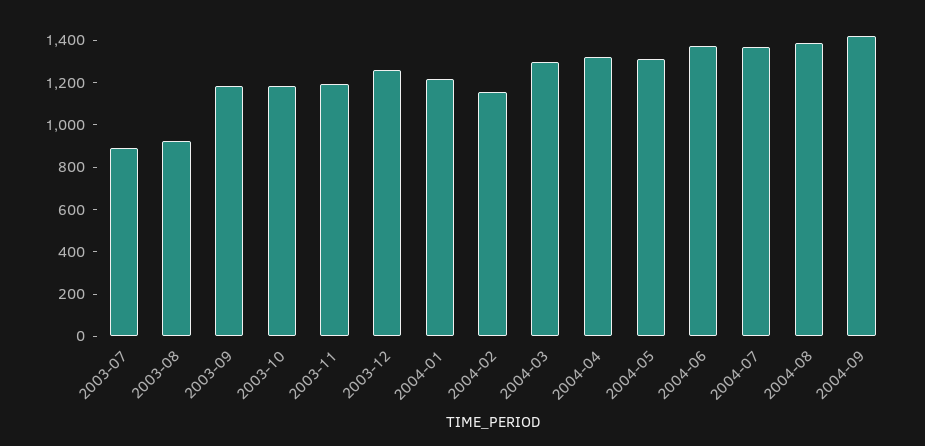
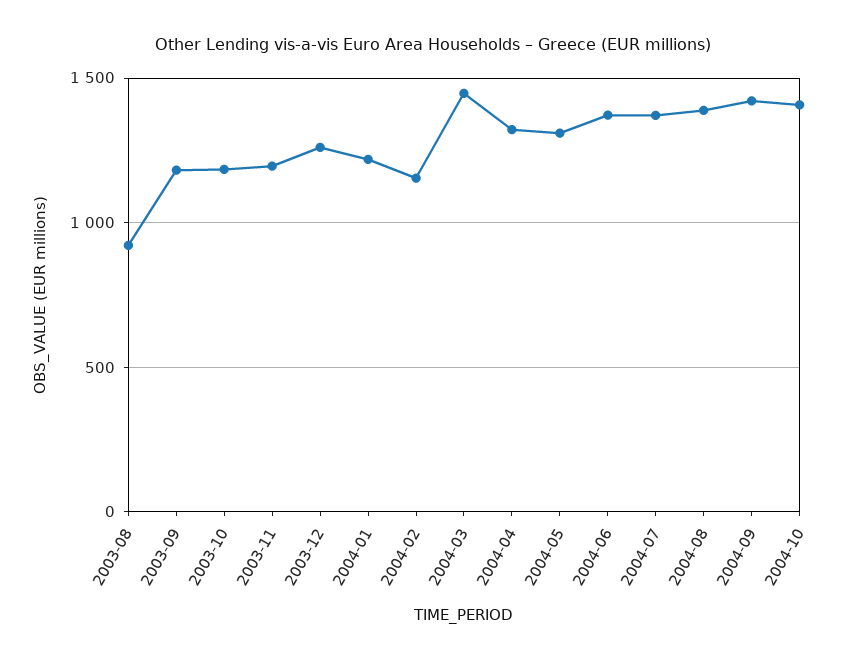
2003-07: 900 -> none
2004-03: 1300 -> 1450
2004-10: none -> 1400

